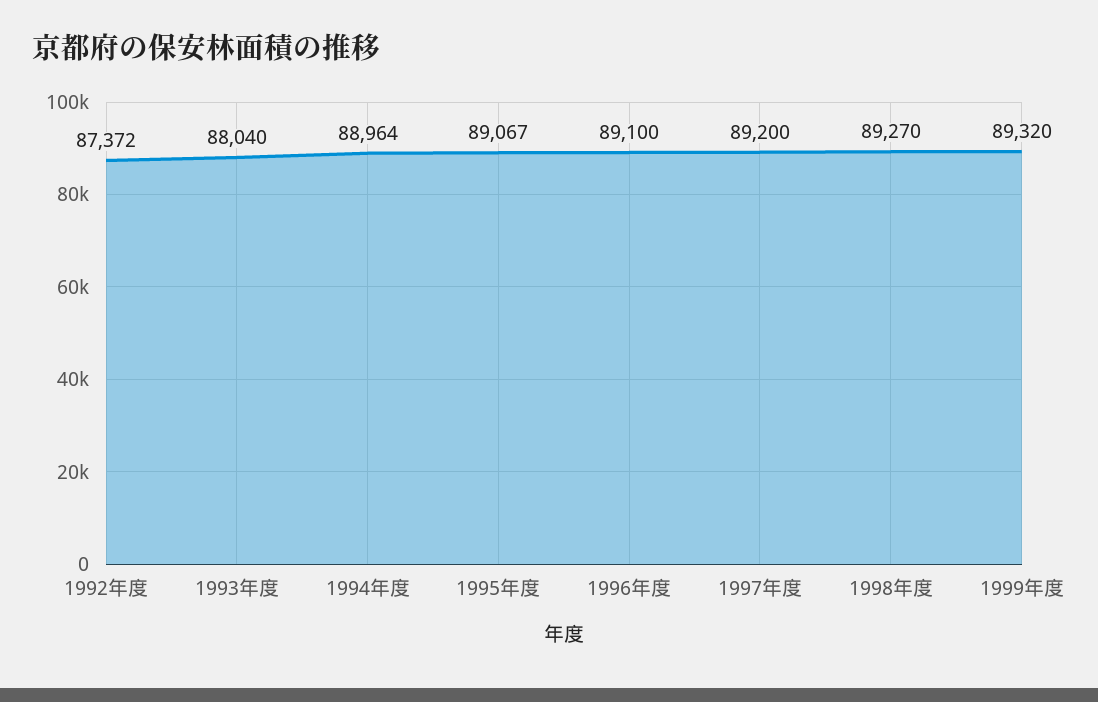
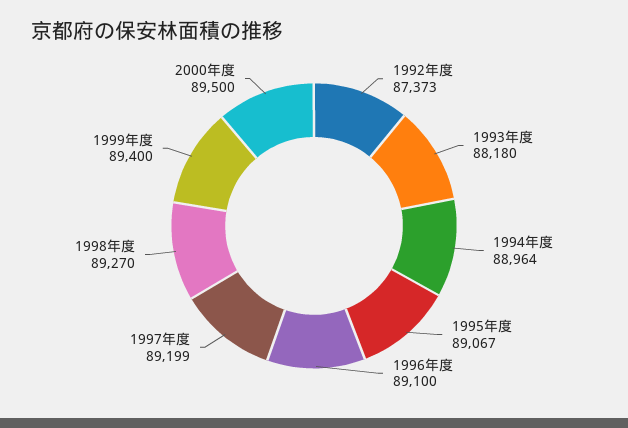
1992年度: 87372 -> 87373
1993年度: 88040 -> 88180
1997年度: 89200 -> 89199
1999年度: 89320 -> 89400
2000年度: none -> 89500

